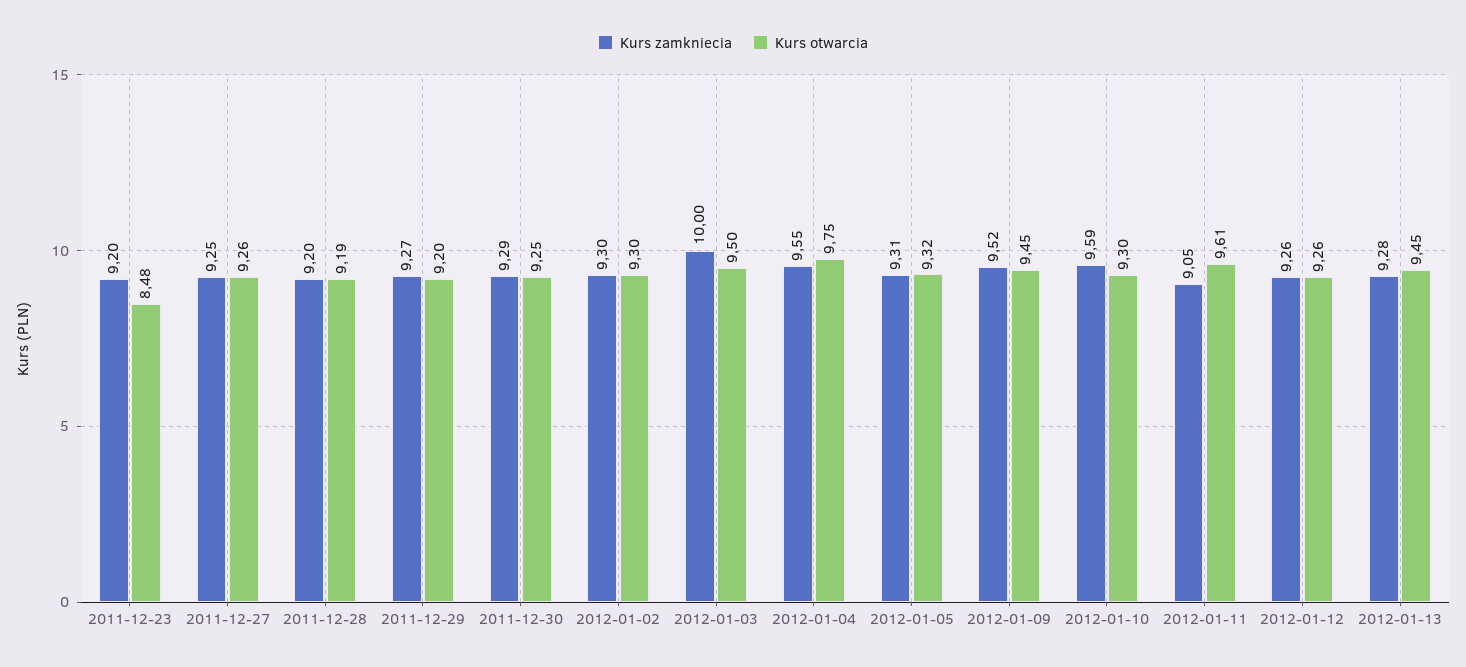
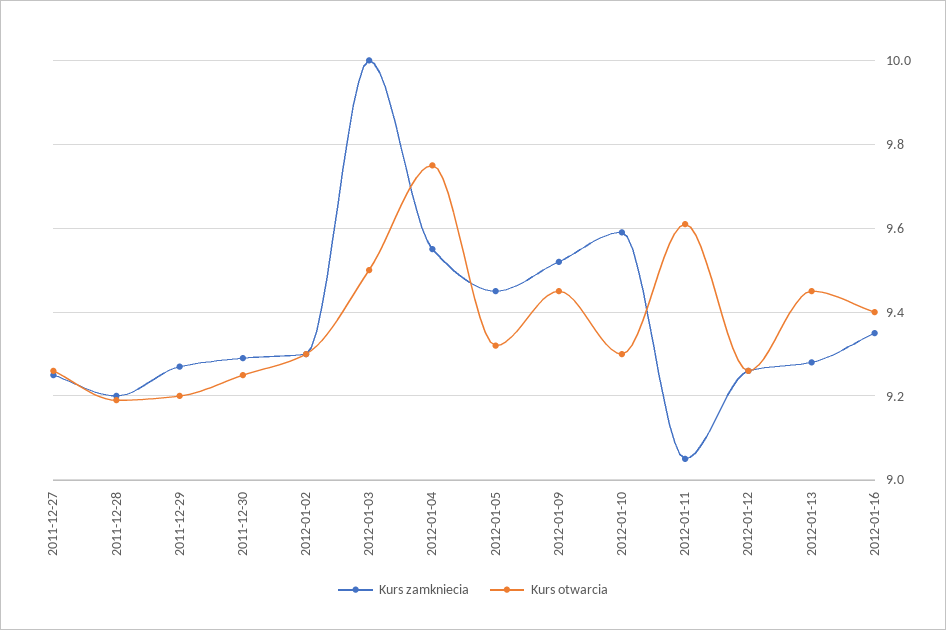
Kurs zamkniecia, 2011-12-23: 9.2 -> none
Kurs otwarcia, 2011-12-23: 8.48 -> none
Kurs zamkniecia, 2012-01-05: 9.31 -> 9.45
Kurs zamkniecia, 2012-01-16: none -> 9.35
Kurs otwarcia, 2012-01-16: none -> 9.4

